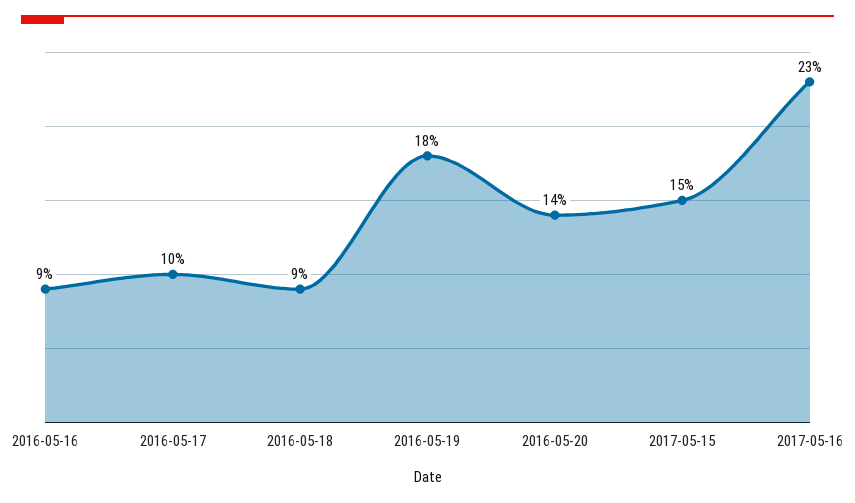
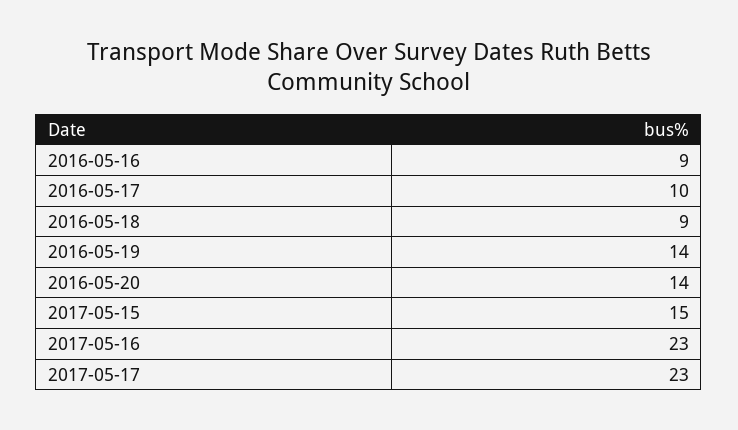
2016-05-19: 18 -> 14
2017-05-17: none -> 23

